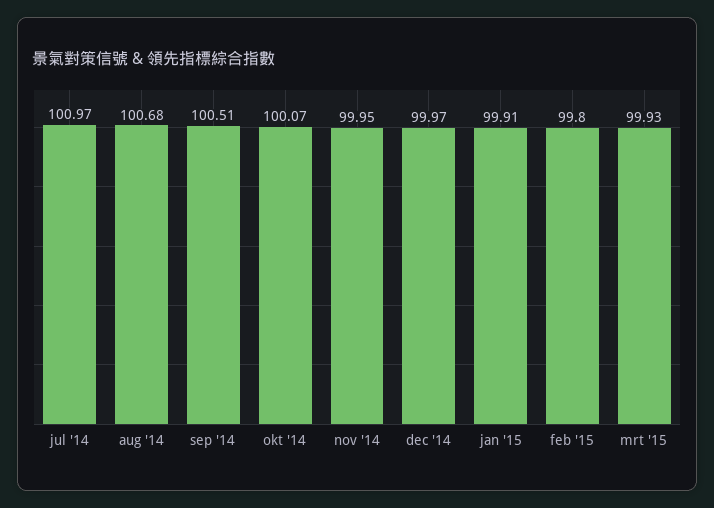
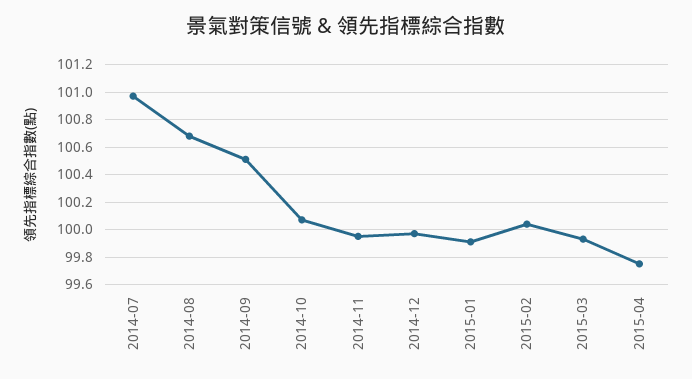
feb '15: 99.8 -> 100.05
2015-04: none -> 99.75

